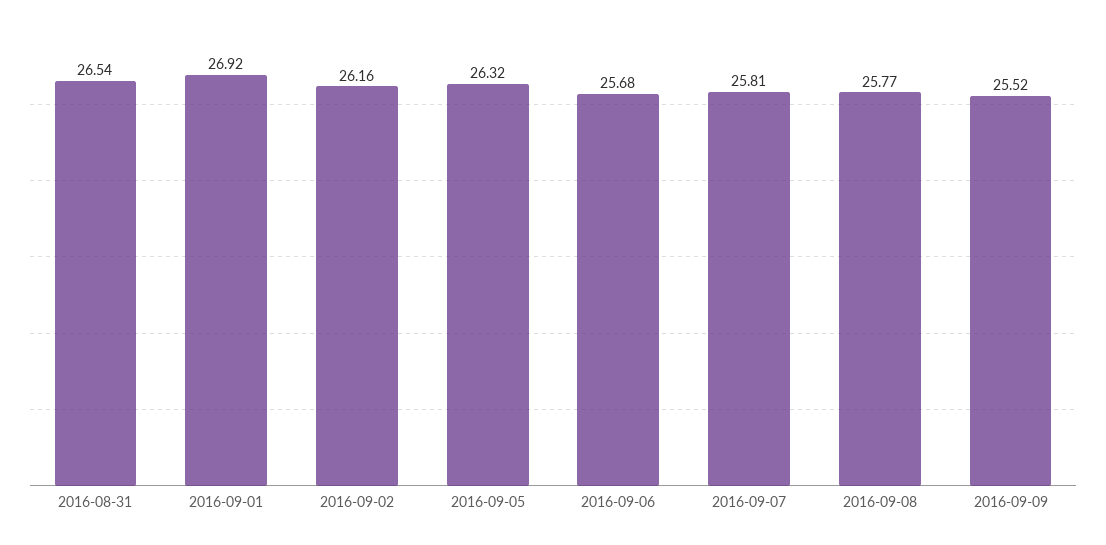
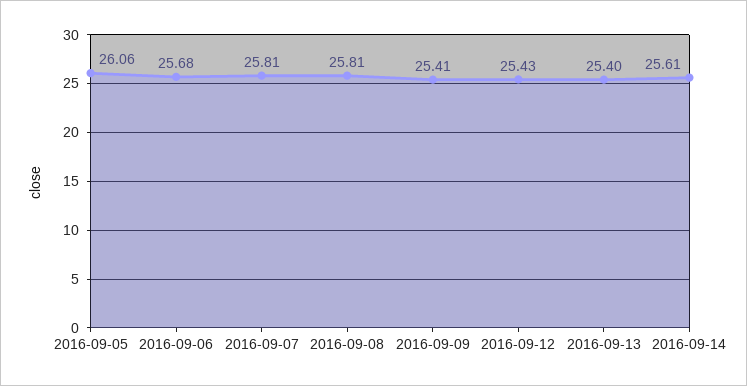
2016-08-31: 26.54 -> none
2016-09-01: 26.92 -> none
2016-09-02: 26.16 -> none
2016-09-05: 26.32 -> 26.06
2016-09-08: 25.77 -> 25.81
2016-09-09: 25.52 -> 25.41
2016-09-12: none -> 25.43
2016-09-13: none -> 25.4
2016-09-14: none -> 25.61

